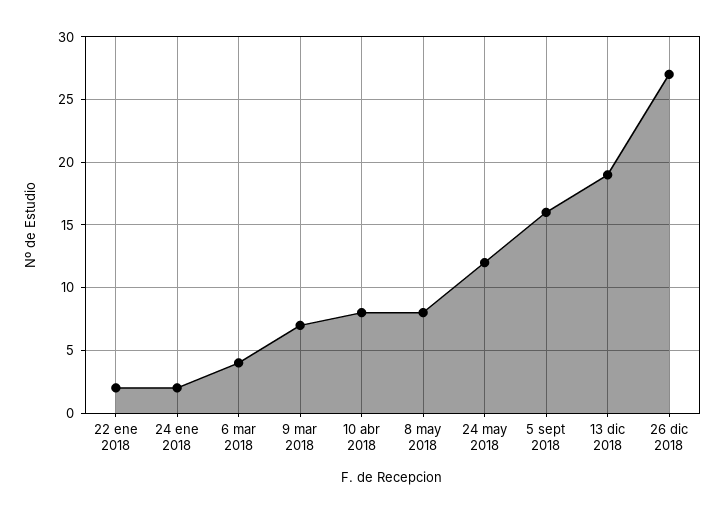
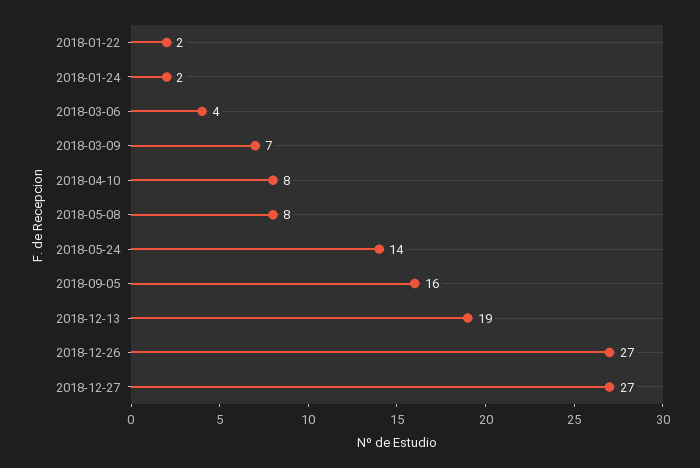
24 may 2018: 12 -> 14
2018-12-27: none -> 27

